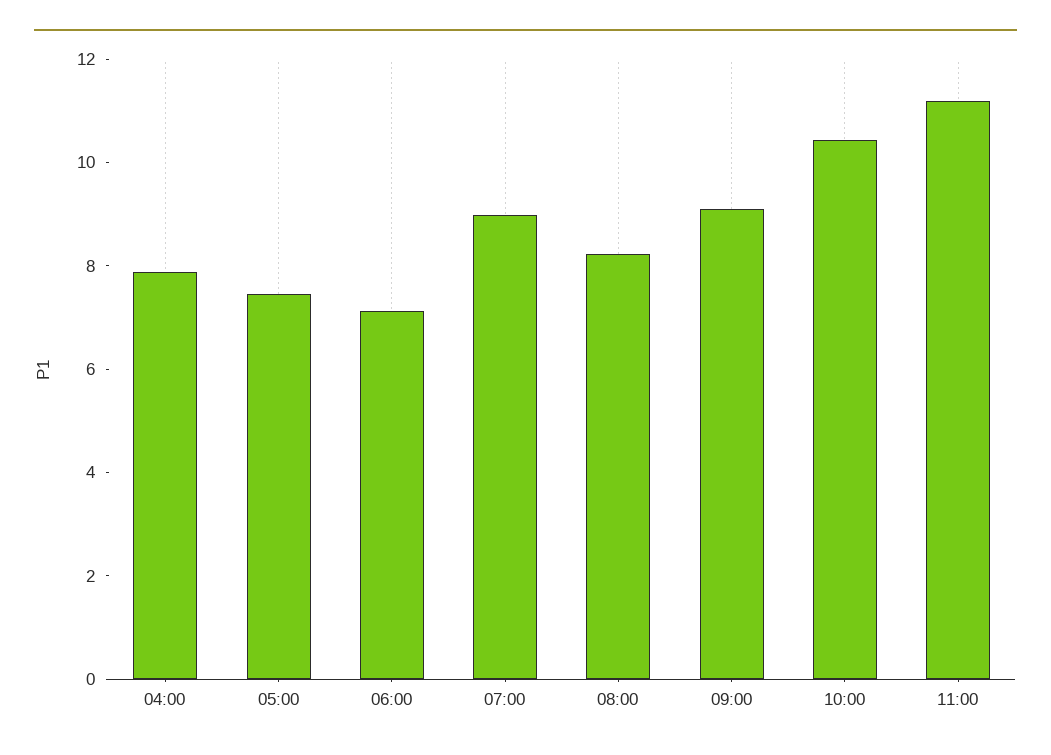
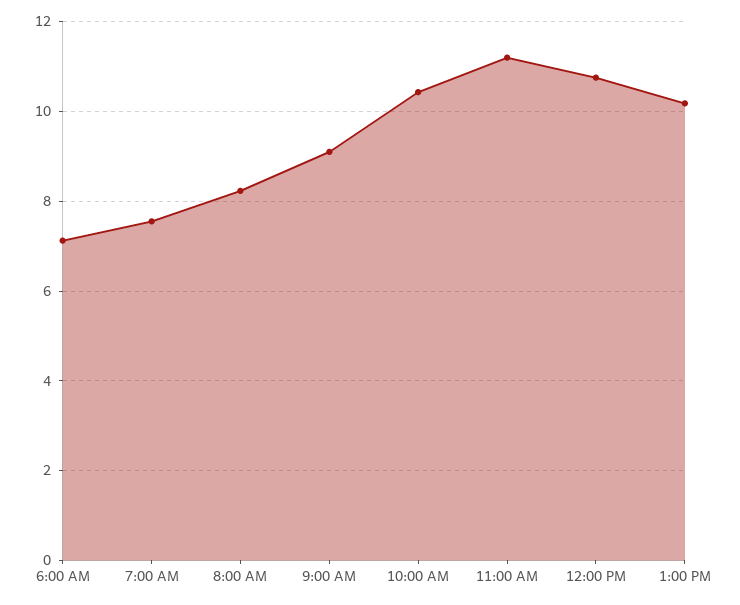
04:00: 8 -> none
05:00: 7.5 -> none
07:00: 9 -> 7.6
12:00 PM: none -> 10.8
1:00 PM: none -> 10.2

